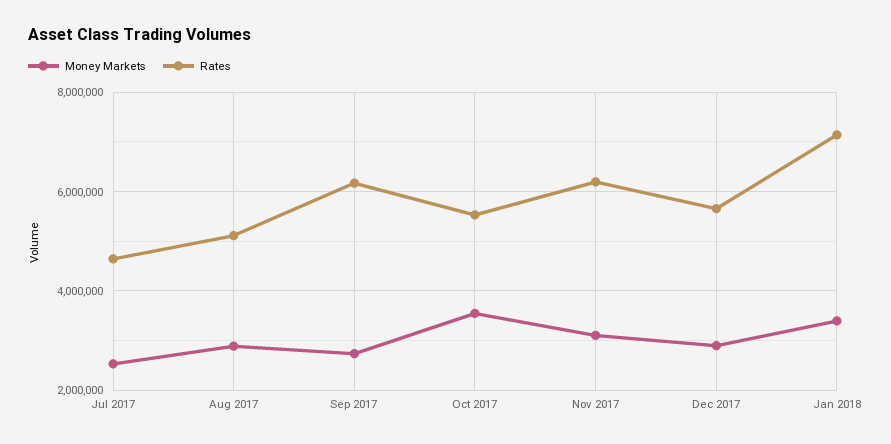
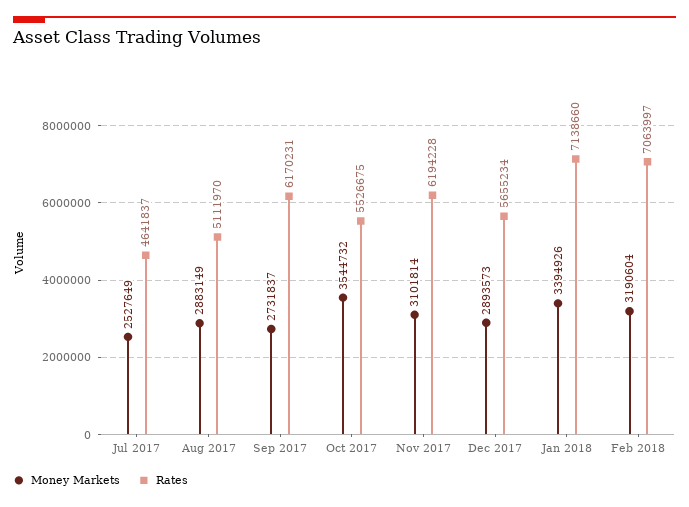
Money Markets, Feb 2018: none -> 3190604
Rates, Feb 2018: none -> 7063997

